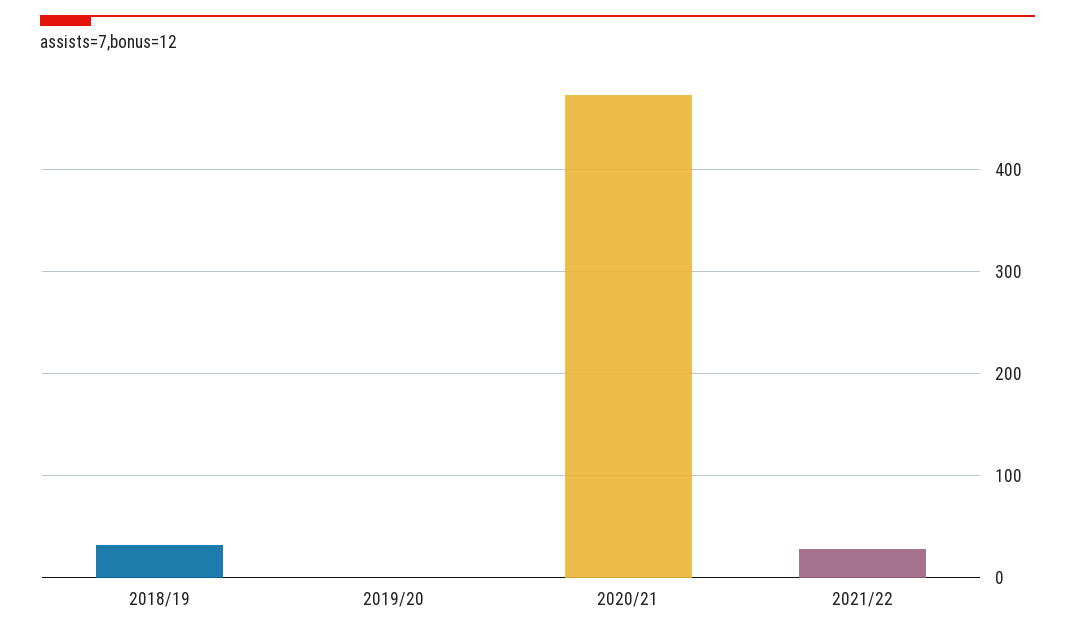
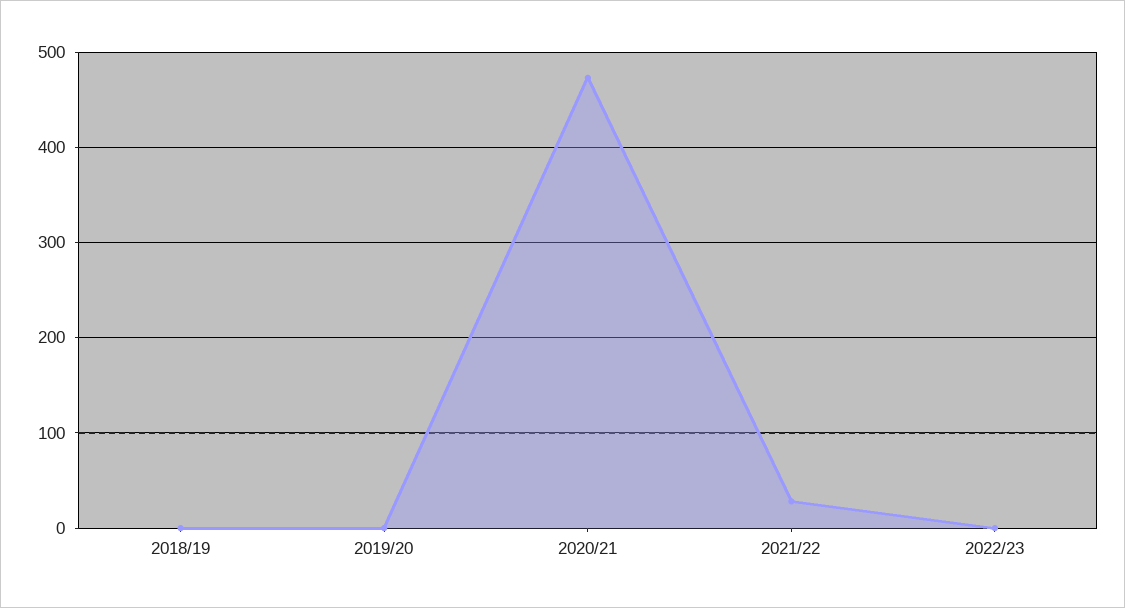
2018/19: 30 -> 0
2022/23: none -> 0

